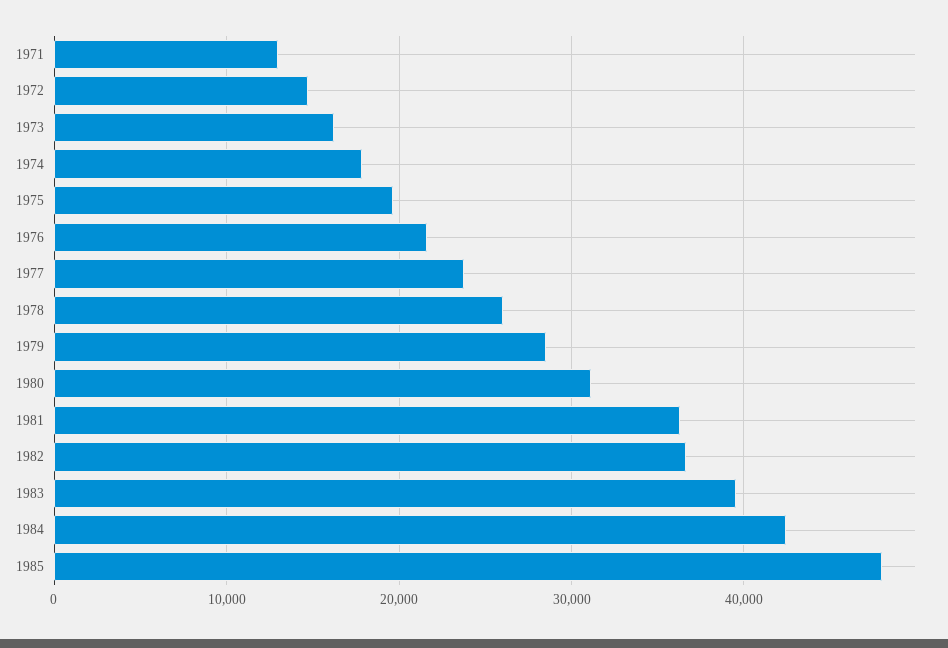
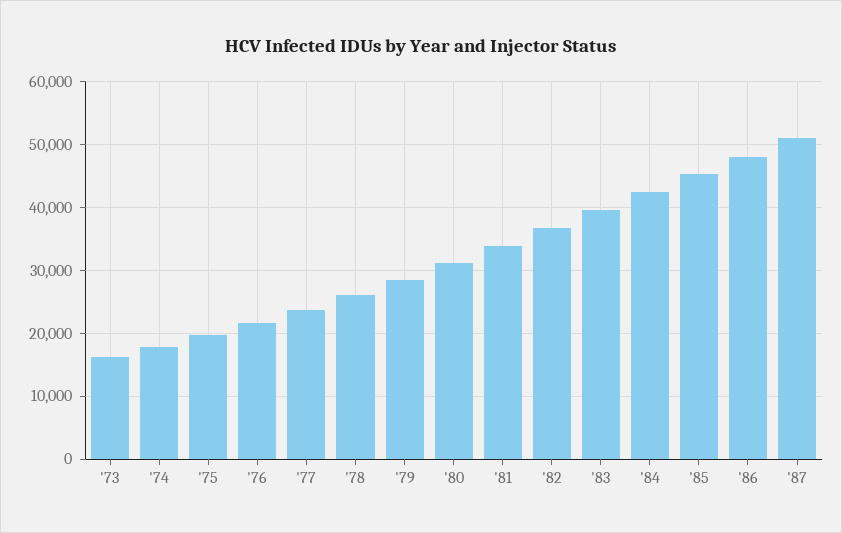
1971: 13000 -> none
1972: 15000 -> none
1981: 36000 -> 34000
1985: 48000 -> 45000
'86: none -> 48000
'87: none -> 51000

